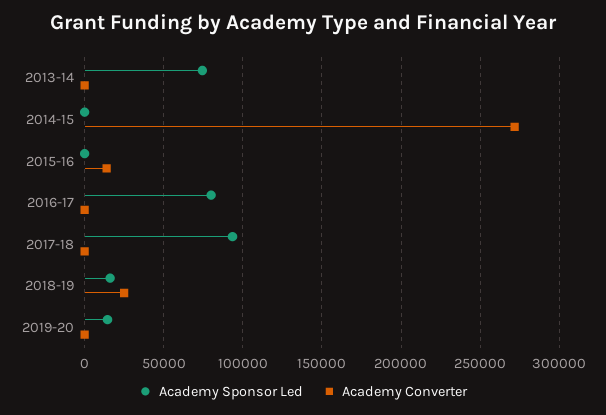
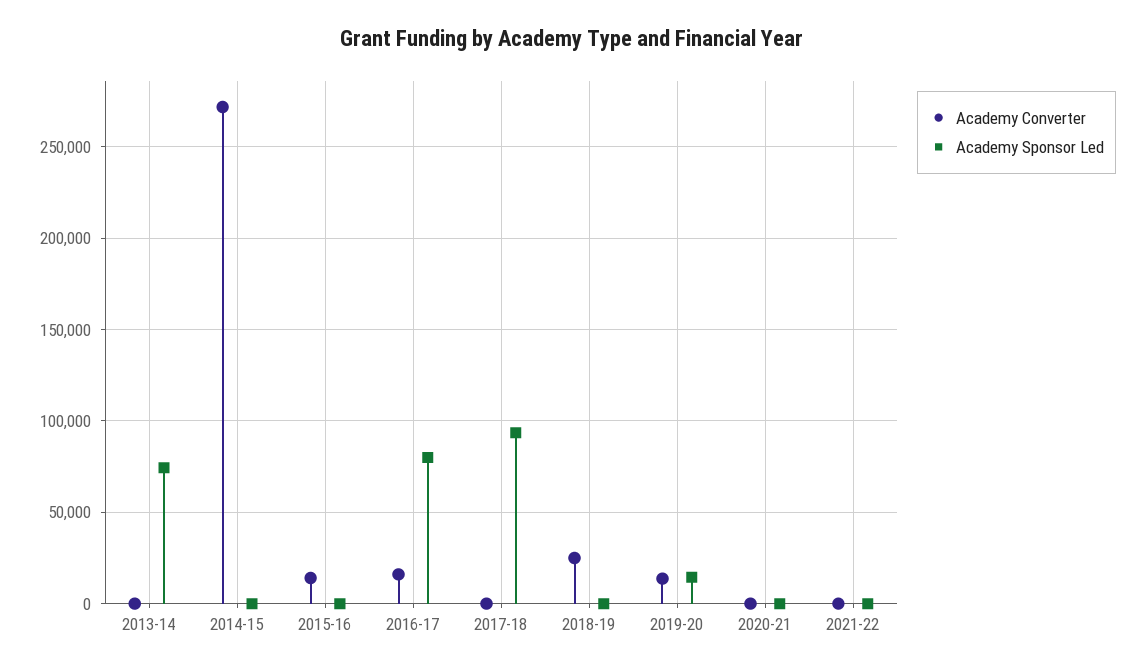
Academy Converter, 2016-17: 0 -> 15000
Academy Sponsor Led, 2018-19: 15000 -> 0
Academy Converter, 2019-20: 0 -> 15000
Academy Converter, 2020-21: none -> 0
Academy Sponsor Led, 2020-21: none -> 0
Academy Converter, 2021-22: none -> 0
Academy Sponsor Led, 2021-22: none -> 0

